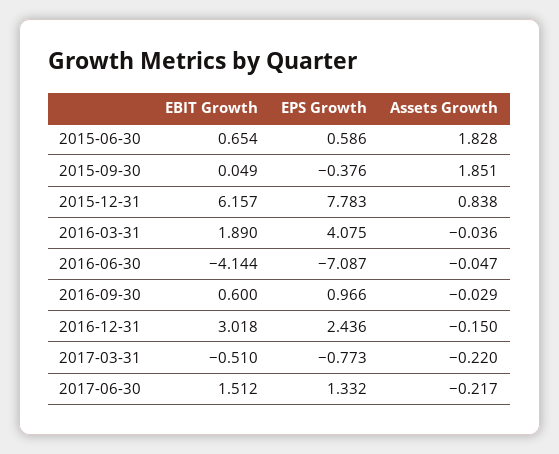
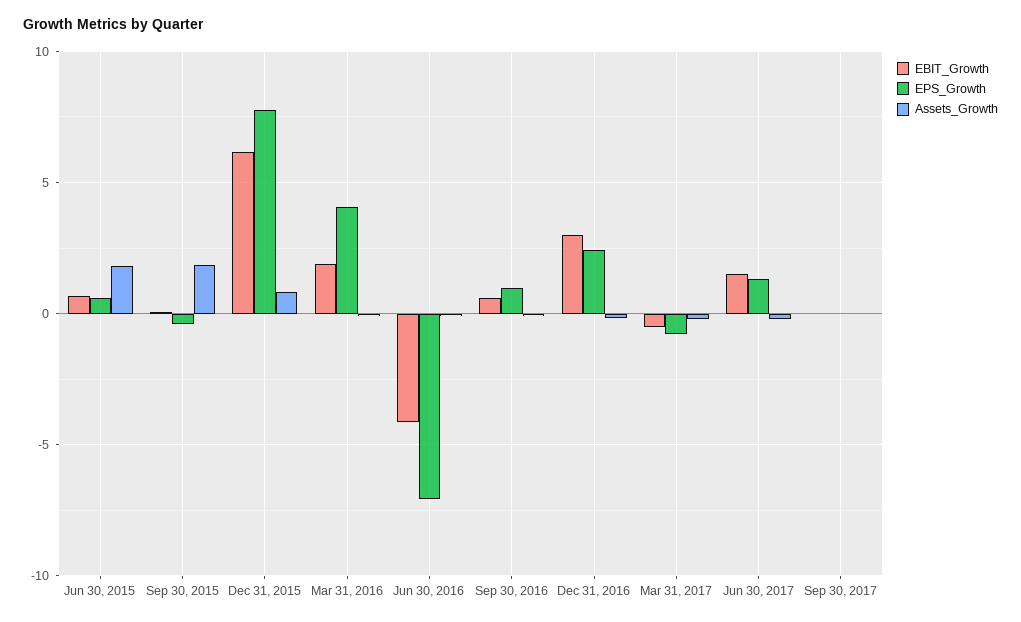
EBIT Growth, Sep 30, 2017: none -> 0
EPS Growth, Sep 30, 2017: none -> 0
Assets Growth, Sep 30, 2017: none -> 0

